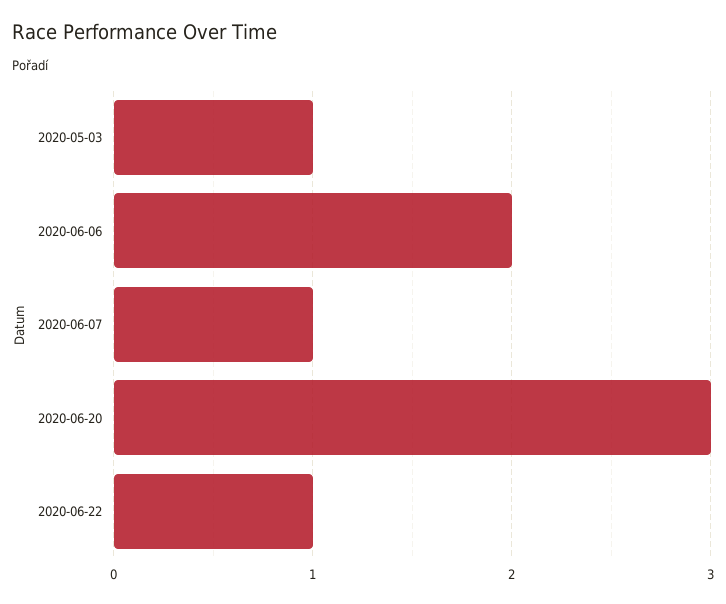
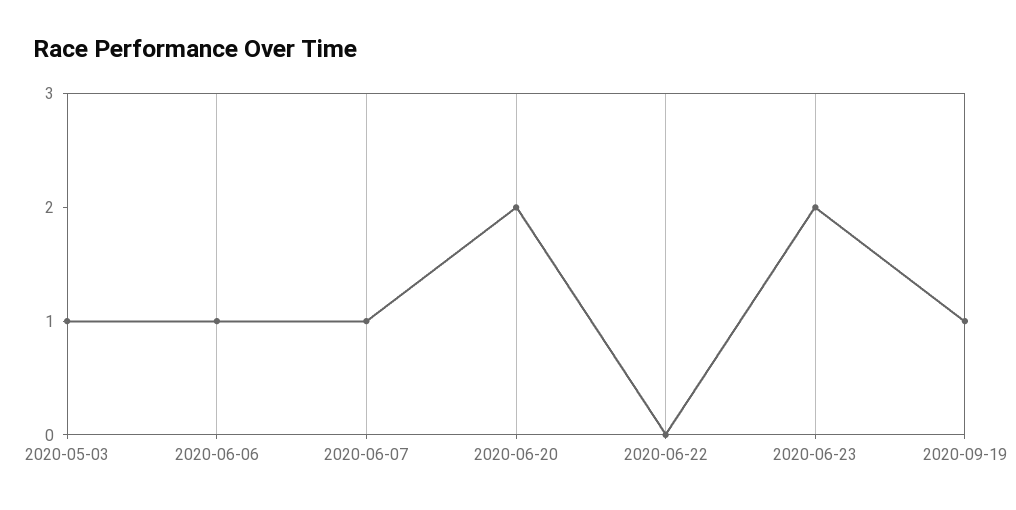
2020-06-06: 2 -> 1
2020-06-20: 3 -> 2
2020-06-22: 1 -> 0
2020-06-23: none -> 2
2020-09-19: none -> 1

